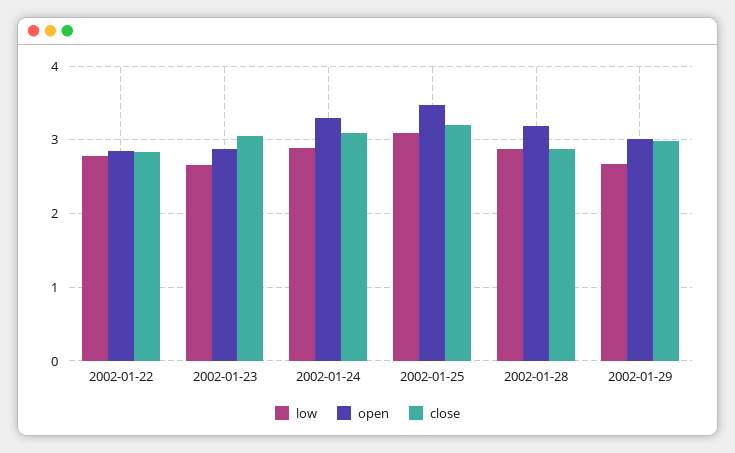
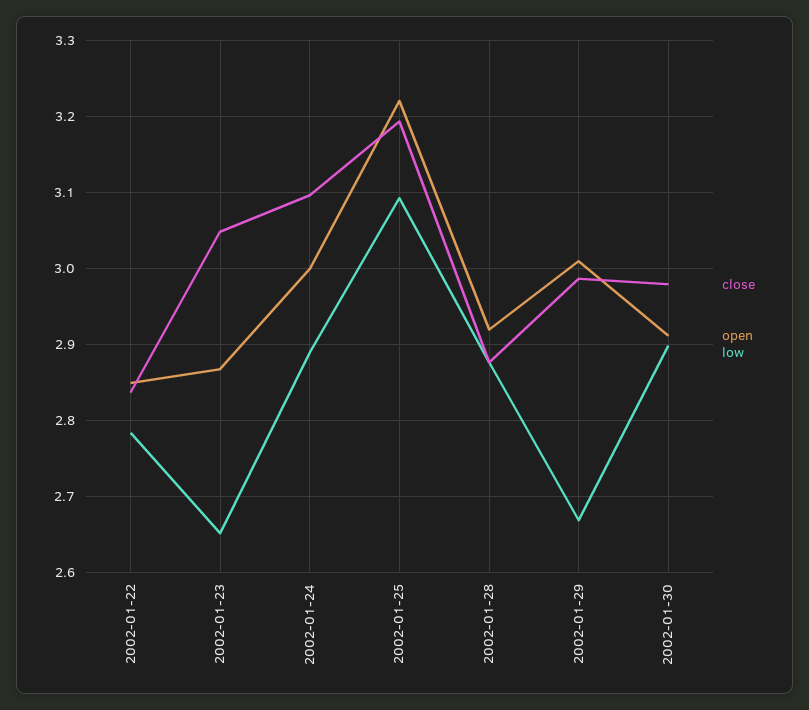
open, 2002-01-24: 3.3 -> 3
open, 2002-01-25: 3.5 -> 3.22
open, 2002-01-28: 3.2 -> 2.92
close, 2002-01-30: none -> 2.98
open, 2002-01-30: none -> 2.91
low, 2002-01-30: none -> 2.9

